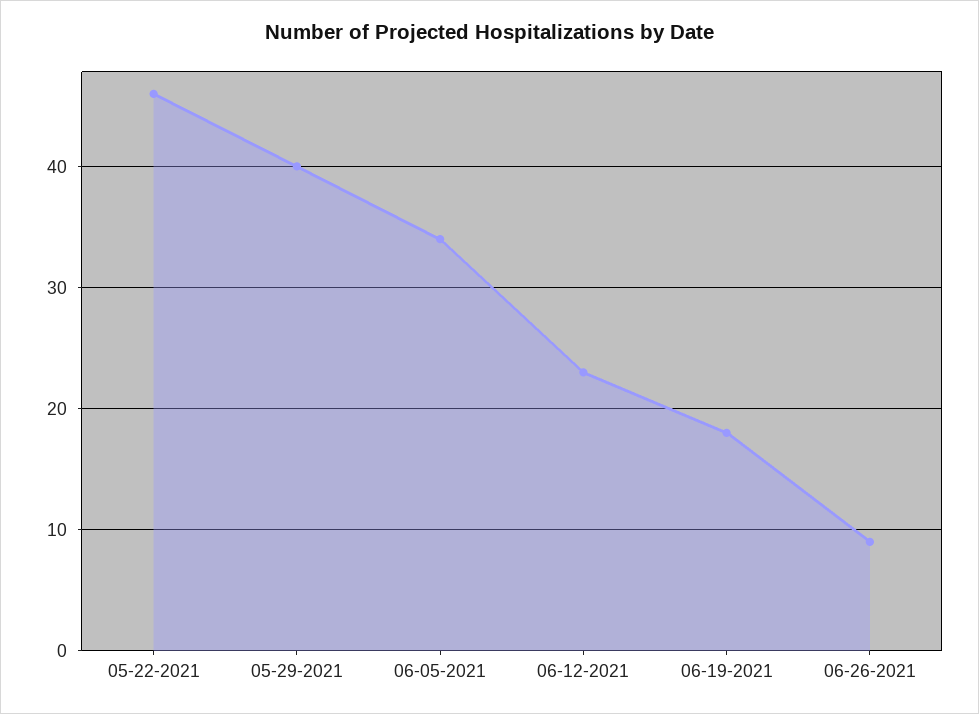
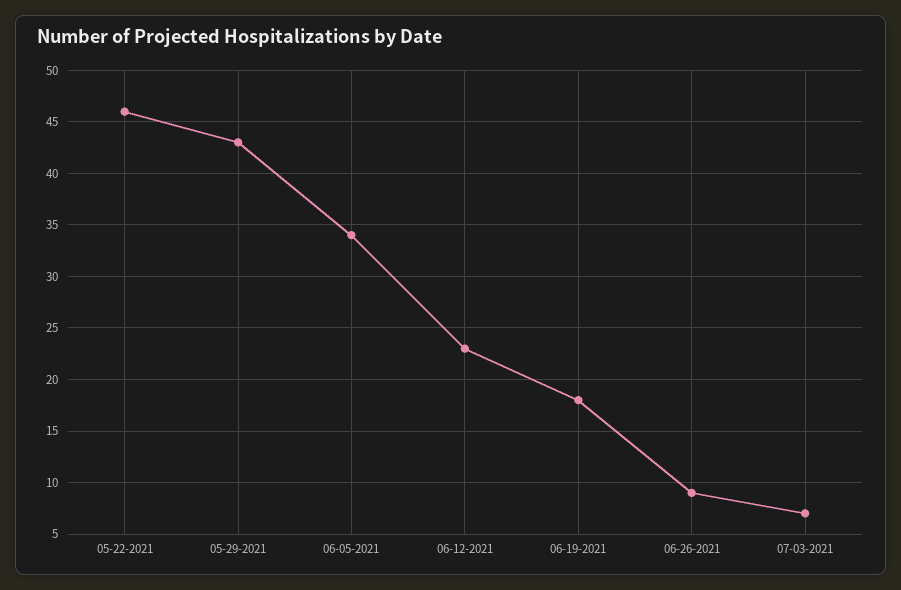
05-29-2021: 40 -> 43
07-03-2021: none -> 7

